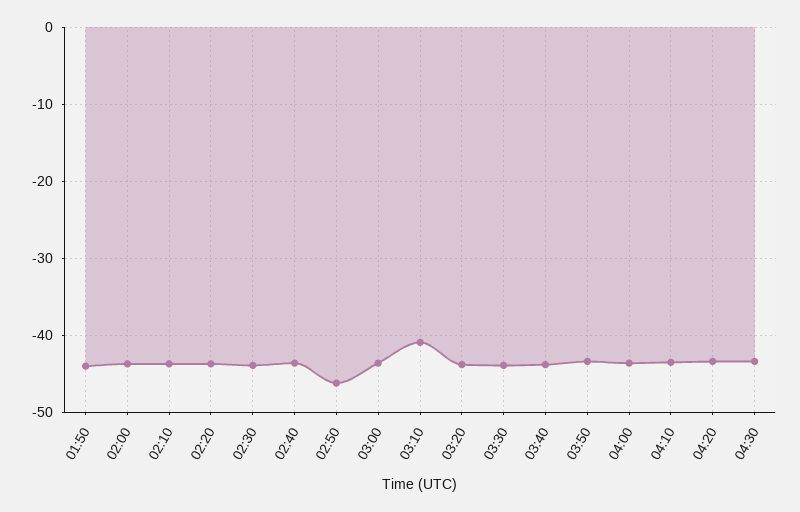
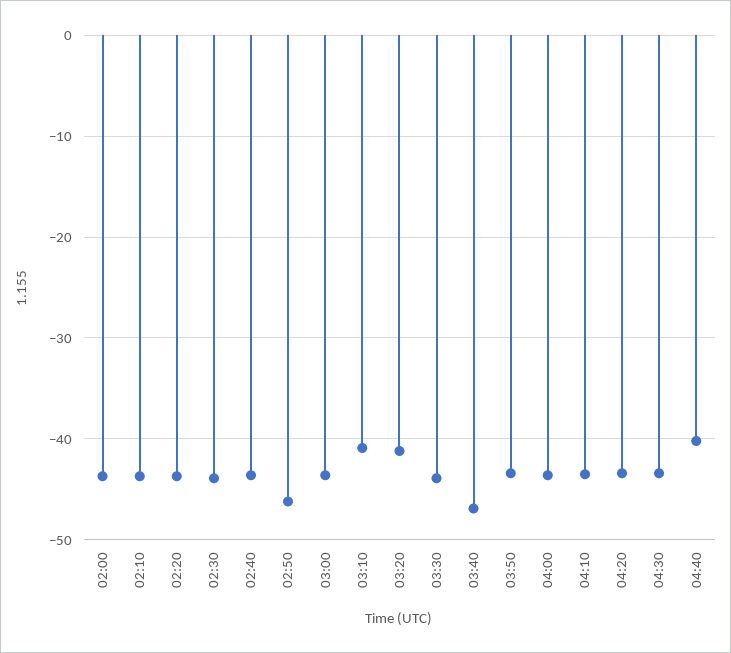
01:50: -44 -> none
03:20: -44 -> -41
03:40: -44 -> -47
04:40: none -> -40

